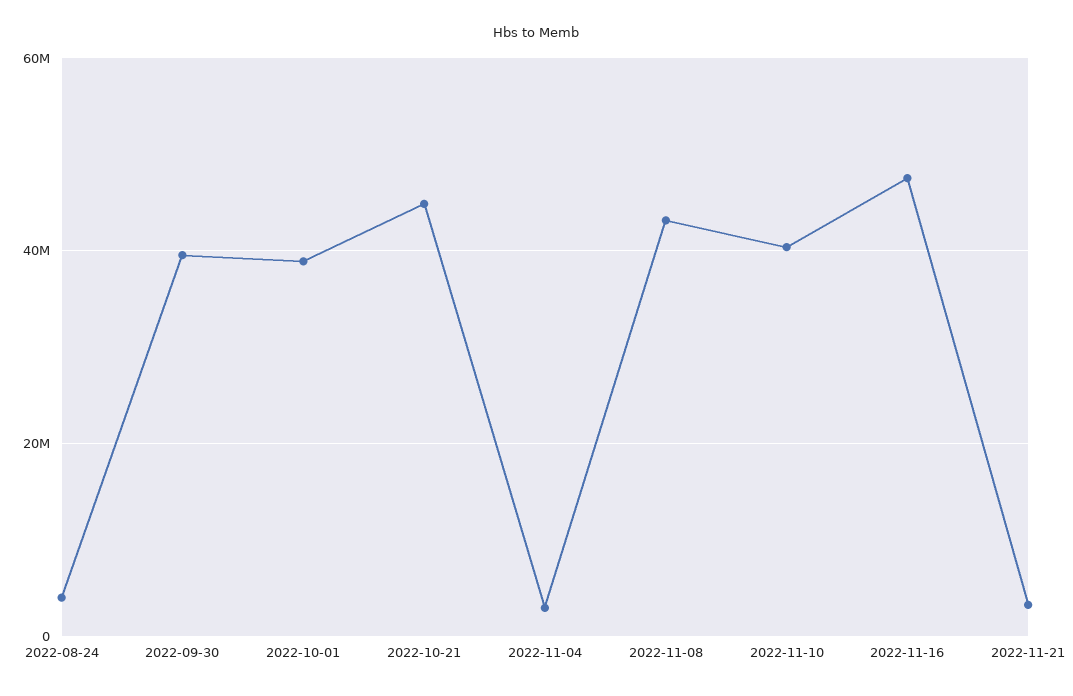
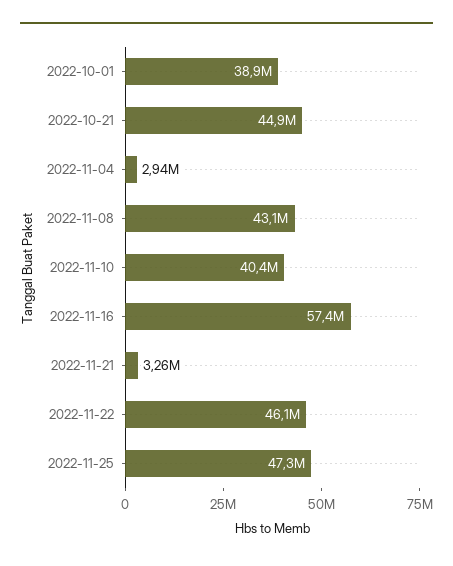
2022-08-24: 4000000 -> none
2022-09-30: 40000000 -> none
2022-11-16: 48000000 -> 57400000
2022-11-22: none -> 46100000
2022-11-25: none -> 47300000

